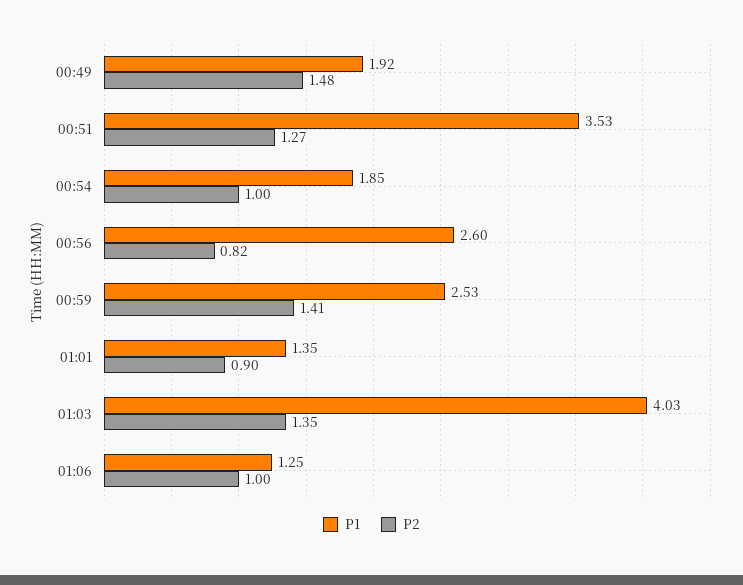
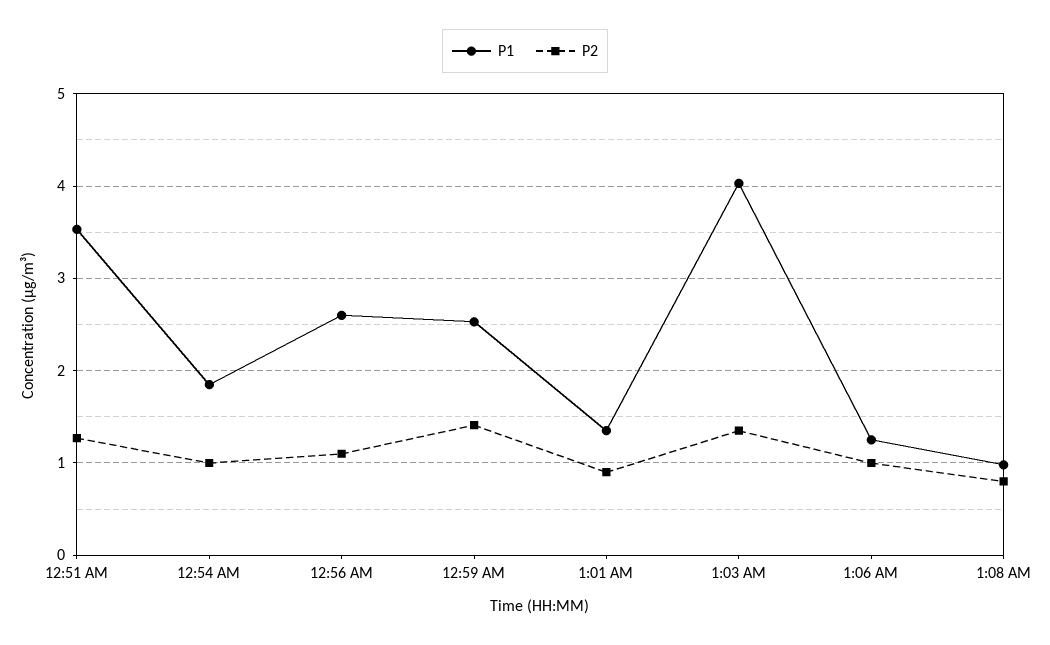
P1, 00:49: 1.92 -> none
P2, 00:49: 1.48 -> none
P2, 00:56: 0.82 -> 1.1
P1, 1:08 AM: none -> 1
P2, 1:08 AM: none -> 0.8

